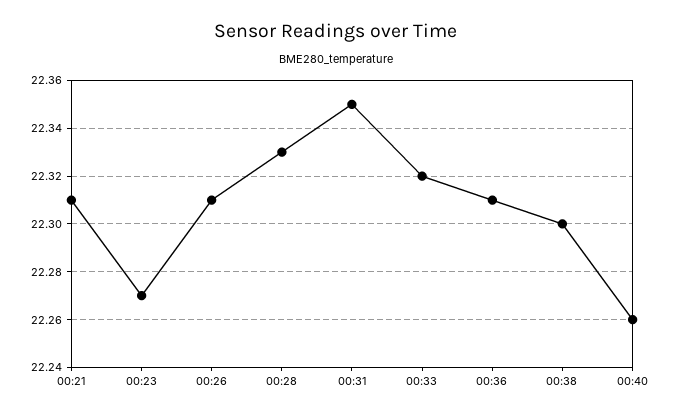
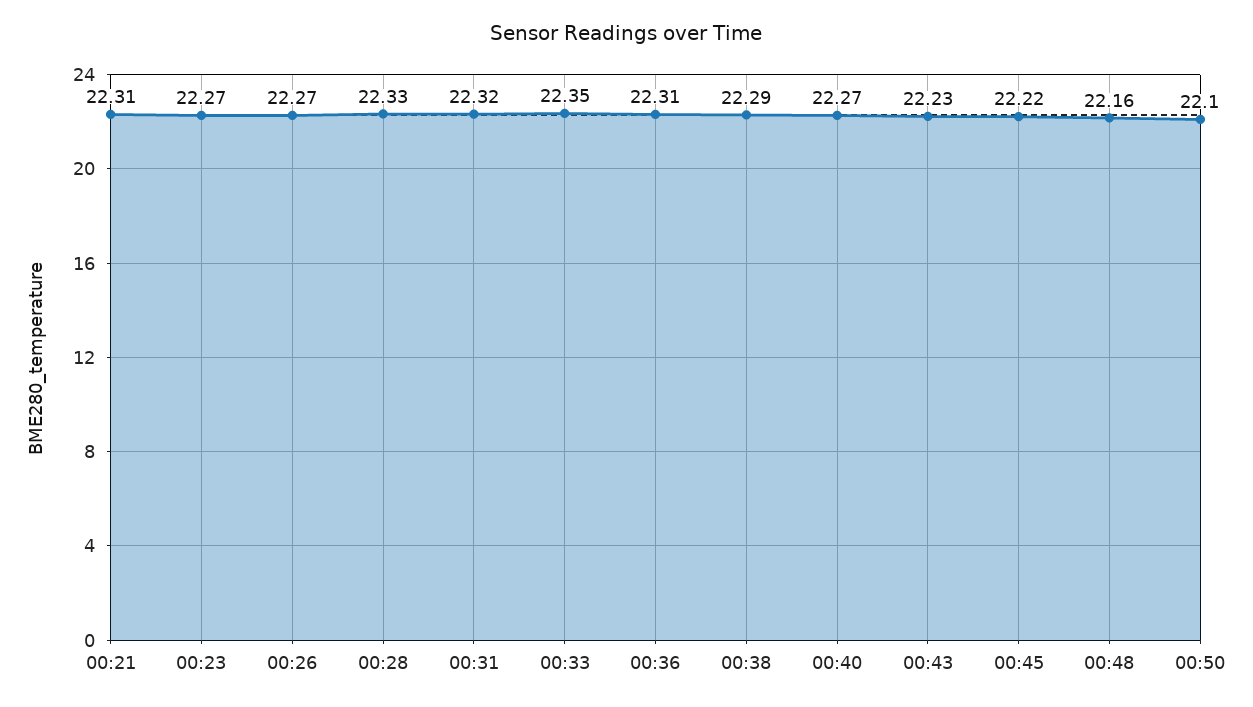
00:26: 22.31 -> 22.27
00:31: 22.35 -> 22.32
00:33: 22.32 -> 22.35
00:38: 22.3 -> 22.29
00:40: 22.26 -> 22.27
00:43: none -> 22.23
00:45: none -> 22.22
00:48: none -> 22.16
00:50: none -> 22.1

